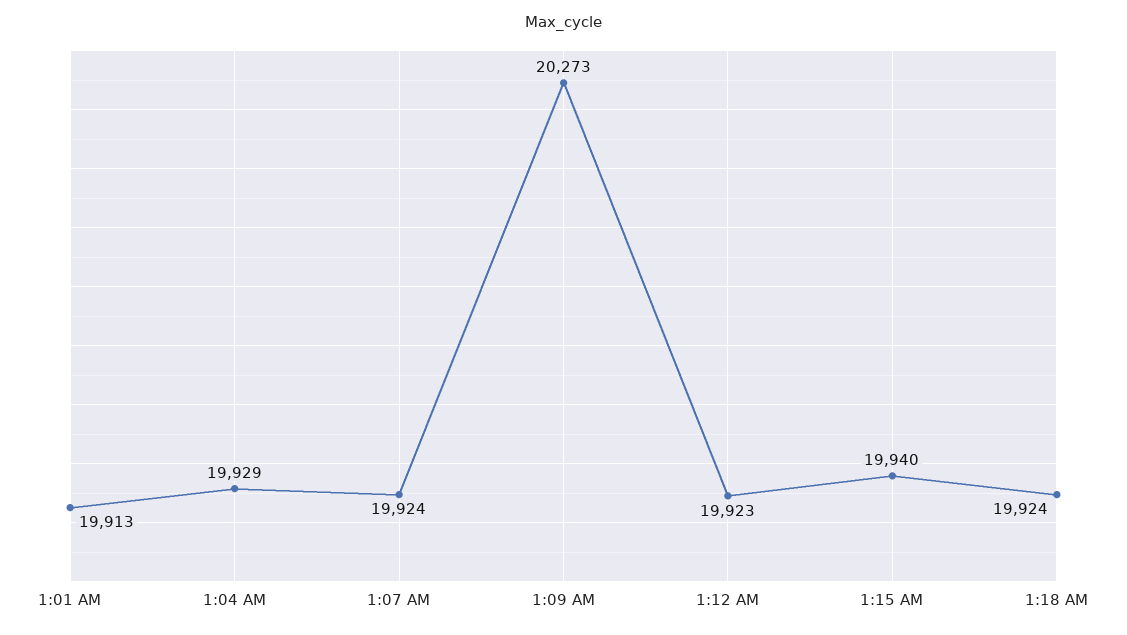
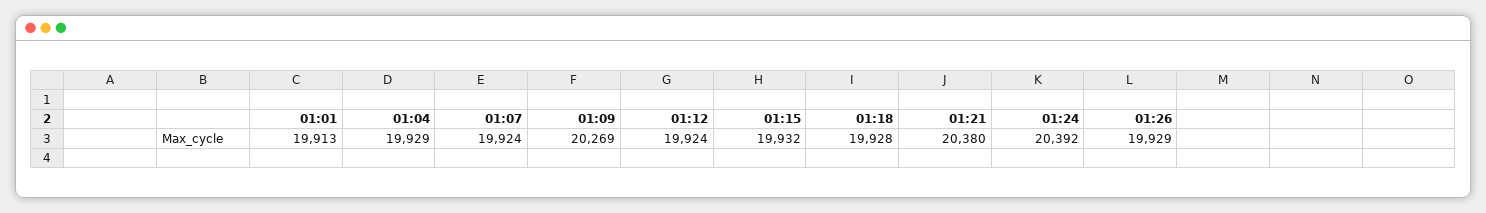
1:09 AM: 20273 -> 20269
1:12 AM: 19923 -> 19924
1:15 AM: 19940 -> 19932
1:18 AM: 19924 -> 19928
01:21: none -> 20380
01:24: none -> 20392
01:26: none -> 19929

